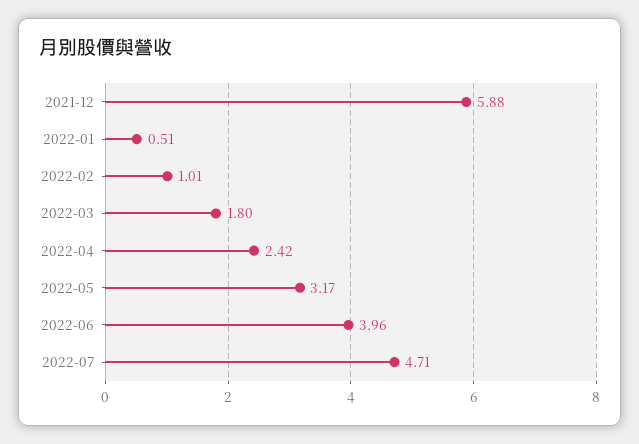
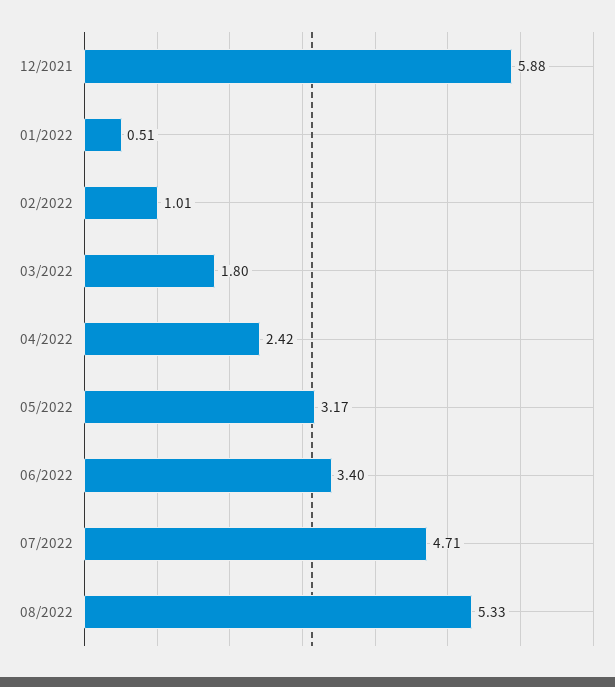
2022-06: 3.96 -> 3.4
08/2022: none -> 5.33

